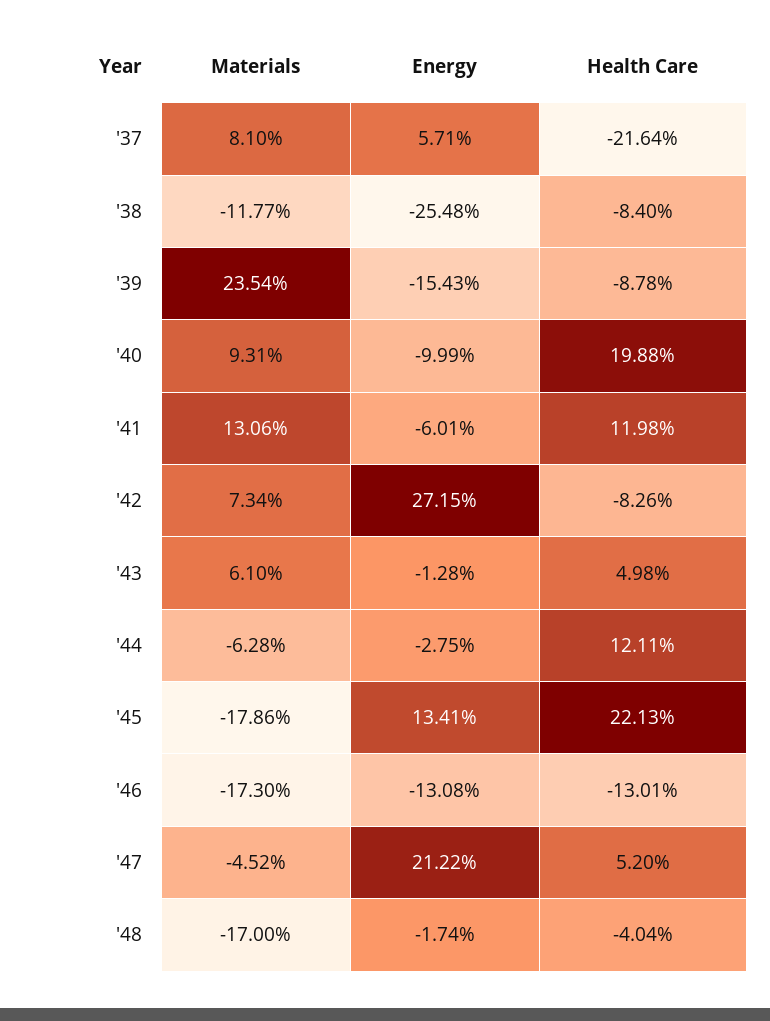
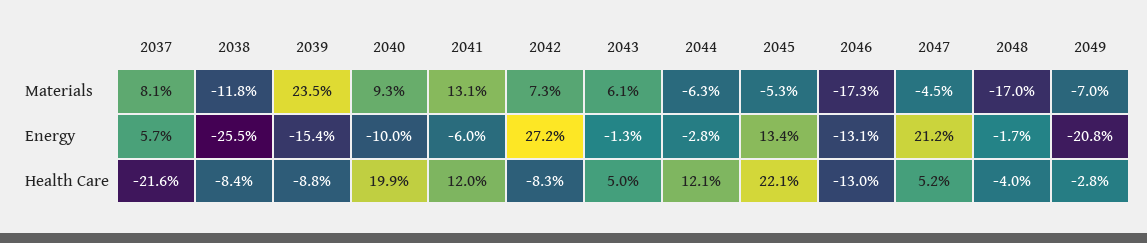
Materials, '45: -17.86 -> -5.3
Materials, 2049: none -> -7
Energy, 2049: none -> -20.8
Health Care, 2049: none -> -2.8

